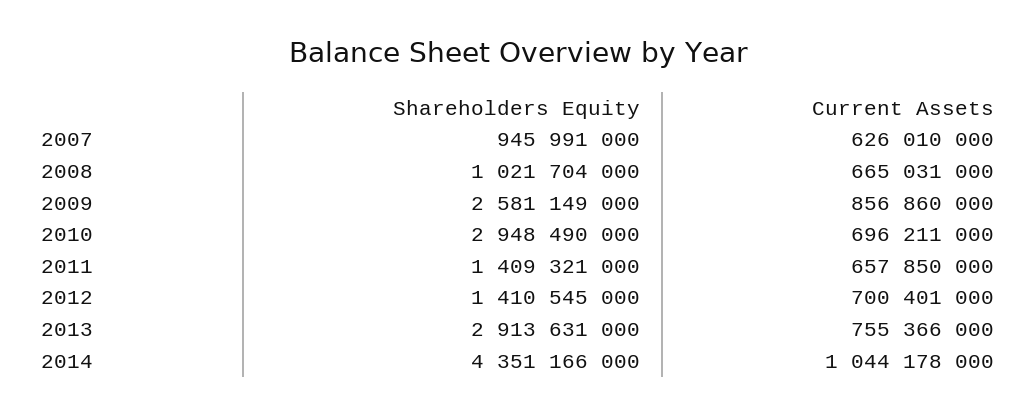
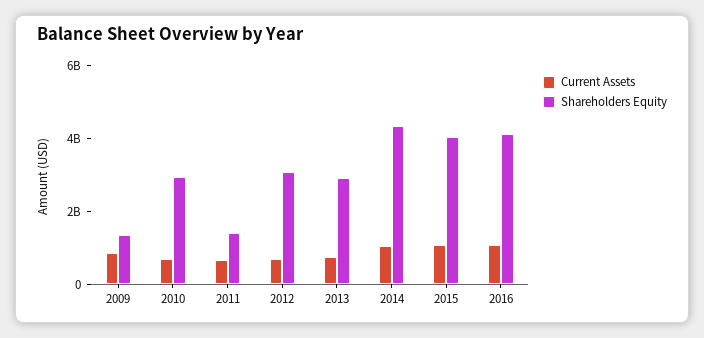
Shareholders Equity, 2007: 945991000 -> none
Current Assets, 2007: 626010000 -> none
Shareholders Equity, 2008: 1021704000 -> none
Current Assets, 2008: 665031000 -> none
Shareholders Equity, 2009: 2581149000 -> 1500000000
Shareholders Equity, 2012: 1410545000 -> 3000000000
Current Assets, 2015: none -> 1000000000
Shareholders Equity, 2015: none -> 4000000000
Current Assets, 2016: none -> 1000000000
Shareholders Equity, 2016: none -> 4000000000

